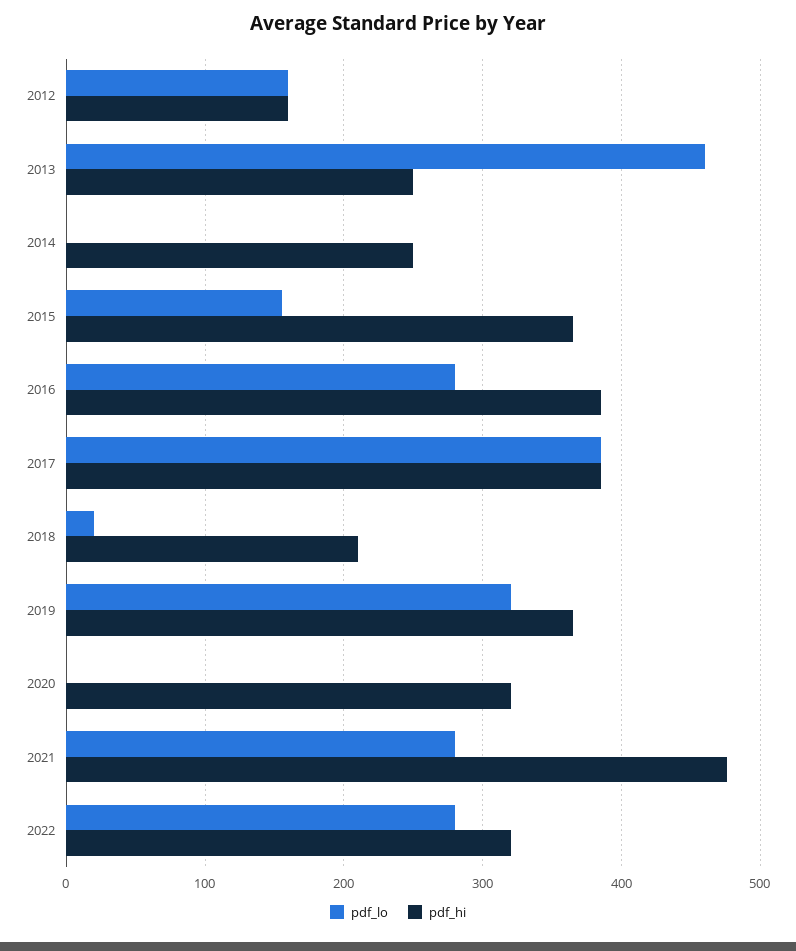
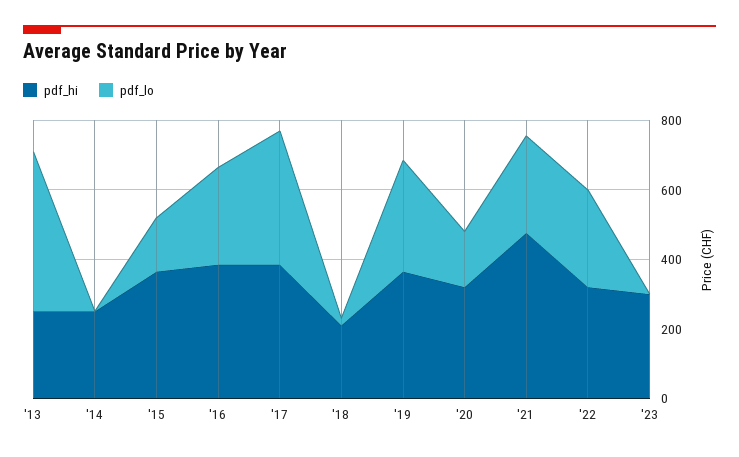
pdf_lo, 2012: 160 -> none
pdf_hi, 2012: 160 -> none
pdf_lo, 2020: 0 -> 150
pdf_hi, '23: none -> 300
pdf_lo, '23: none -> 0

